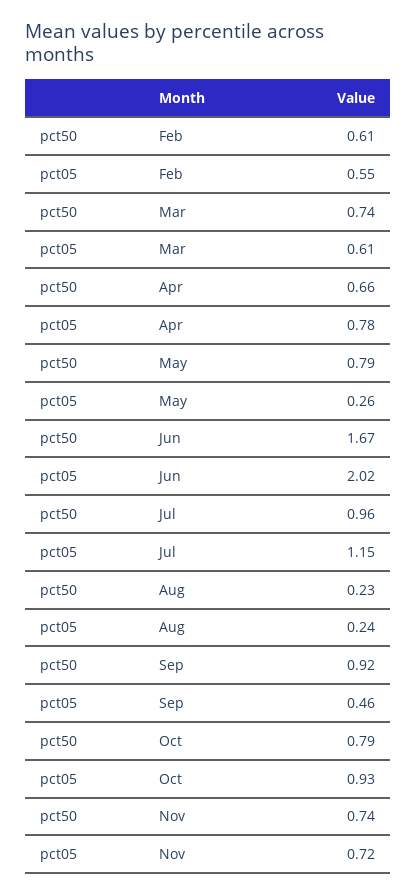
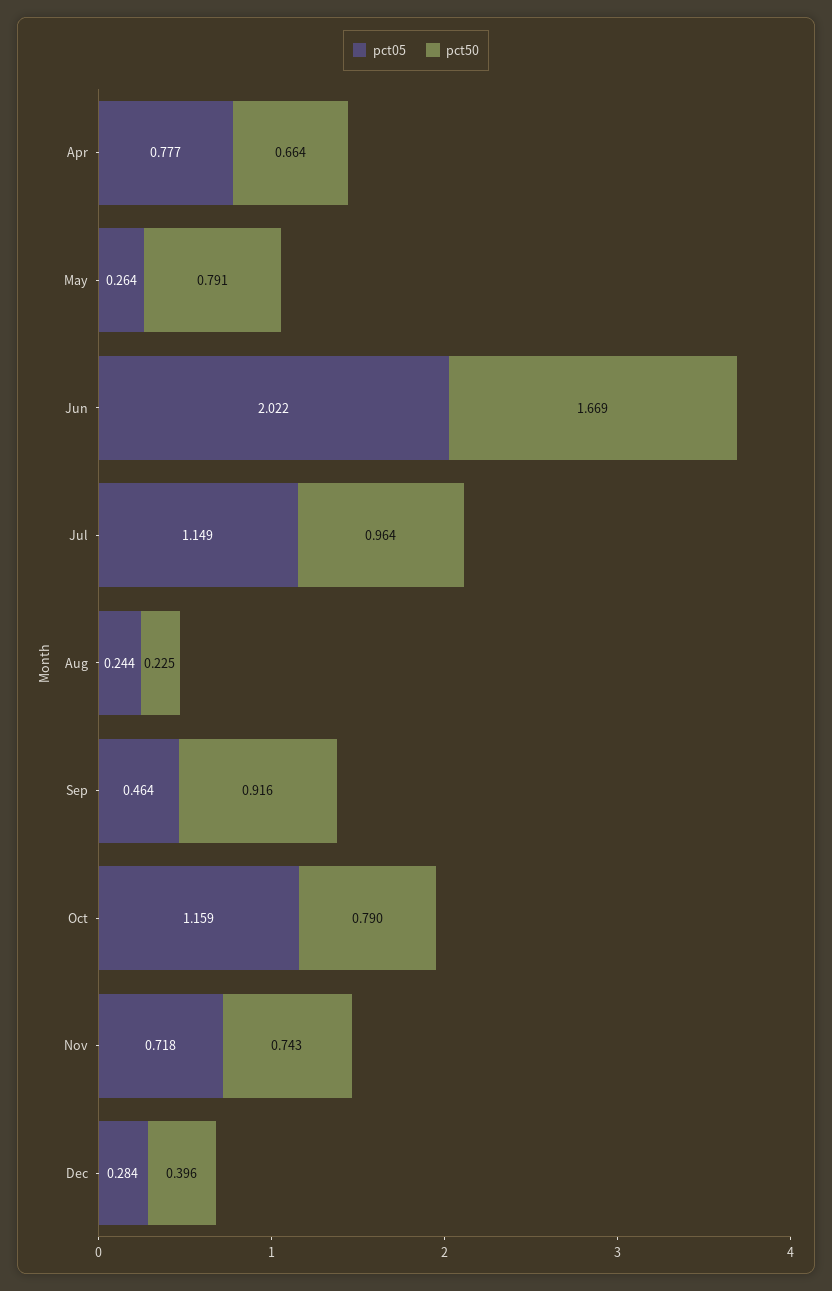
pct50, Feb: 0.61 -> none
pct05, Feb: 0.55 -> none
pct50, Mar: 0.74 -> none
pct05, Mar: 0.61 -> none
pct05, Oct: 0.93 -> 1.159
pct05, Dec: none -> 0.284
pct50, Dec: none -> 0.396

